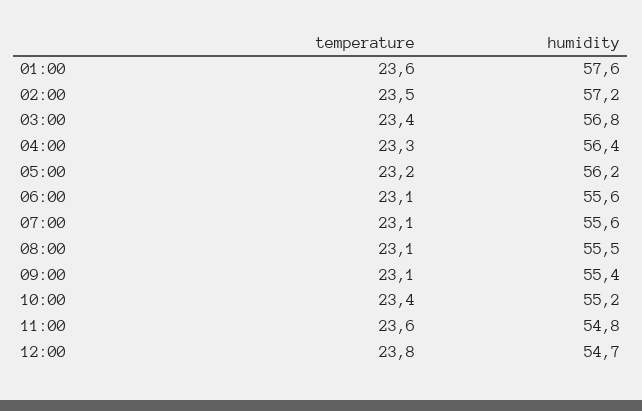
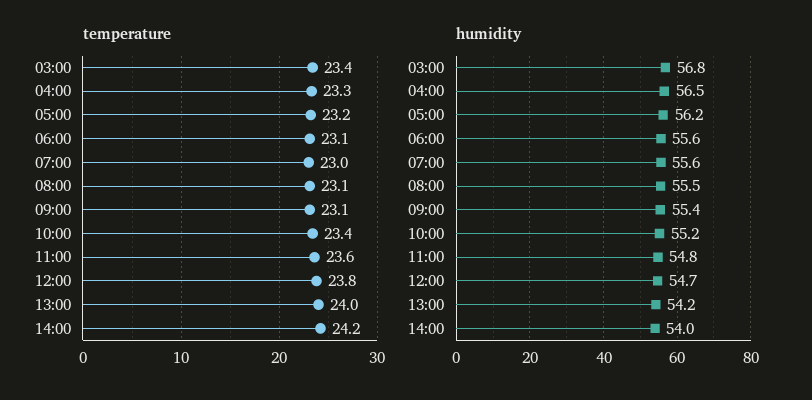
temperature, 01:00: 23.6 -> none
humidity, 01:00: 57.6 -> none
temperature, 02:00: 23.5 -> none
humidity, 02:00: 57.2 -> none
humidity, 04:00: 56.4 -> 56.5
temperature, 07:00: 23.1 -> 23
temperature, 13:00: none -> 24
temperature, 14:00: none -> 24.2
humidity, 13:00: none -> 54.2
humidity, 14:00: none -> 54

